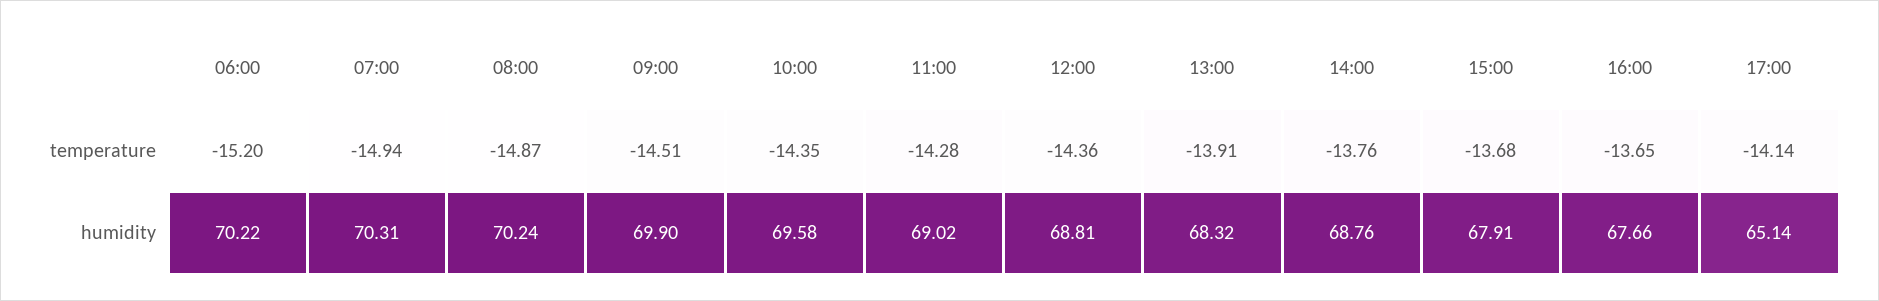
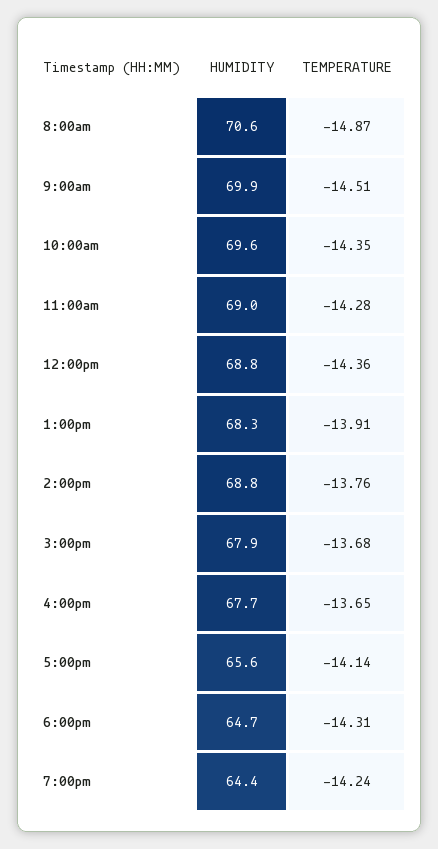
06:00, temperature: -15.2 -> none
07:00, temperature: -14.94 -> none
06:00, humidity: 70.22 -> none
07:00, humidity: 70.31 -> none
08:00, humidity: 70.24 -> 70.6
17:00, humidity: 65.14 -> 65.6
6:00pm, humidity: none -> 64.7
6:00pm, temperature: none -> -14.31
7:00pm, humidity: none -> 64.4
7:00pm, temperature: none -> -14.24

